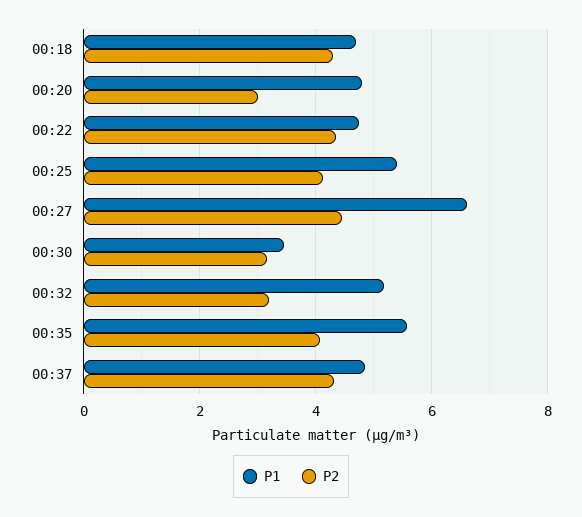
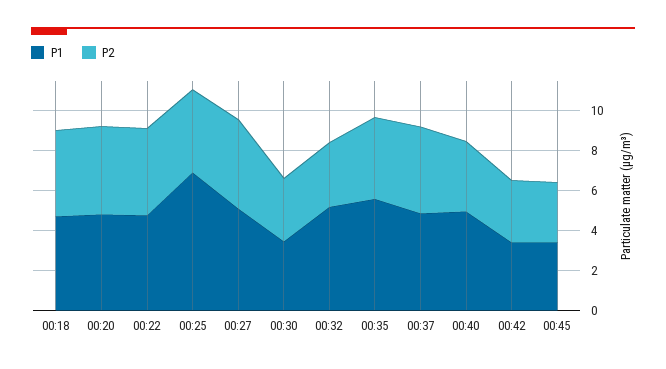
P2, 00:20: 3 -> 4.5
P1, 00:25: 5.4 -> 7
P1, 00:27: 6.6 -> 5
P1, 00:40: none -> 5
P2, 00:40: none -> 3.5
P1, 00:42: none -> 3.5
P2, 00:42: none -> 3
P1, 00:45: none -> 3.5
P2, 00:45: none -> 3

